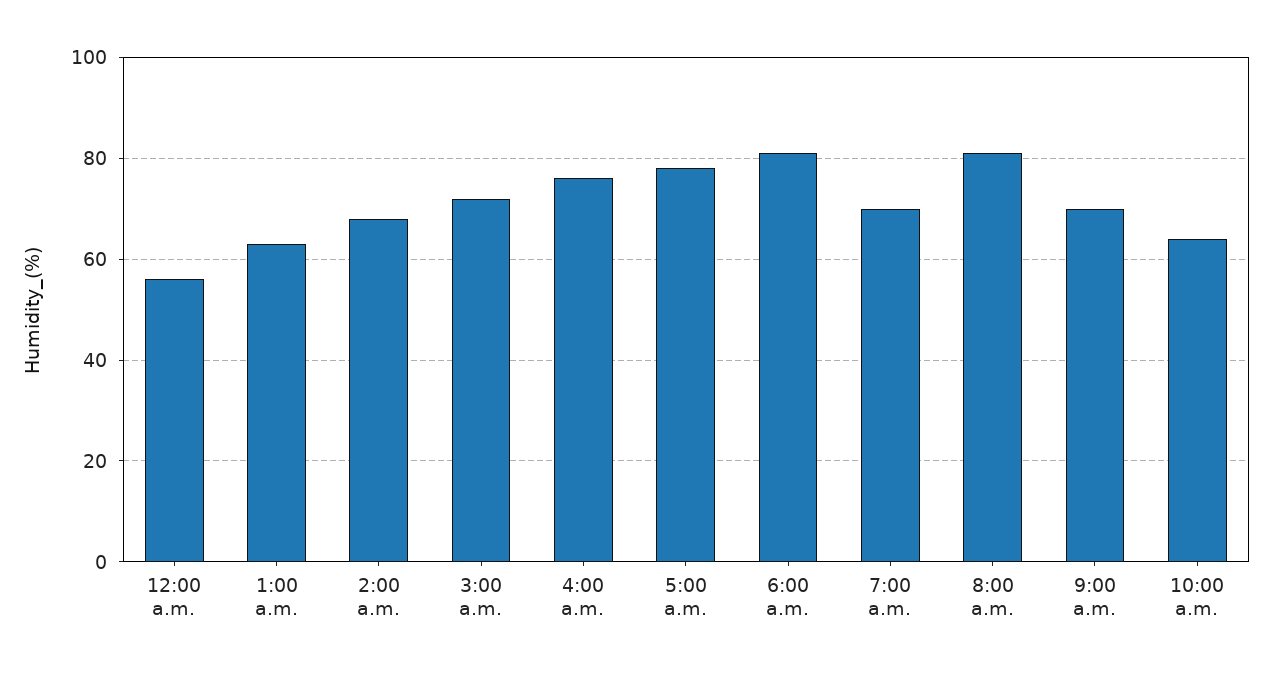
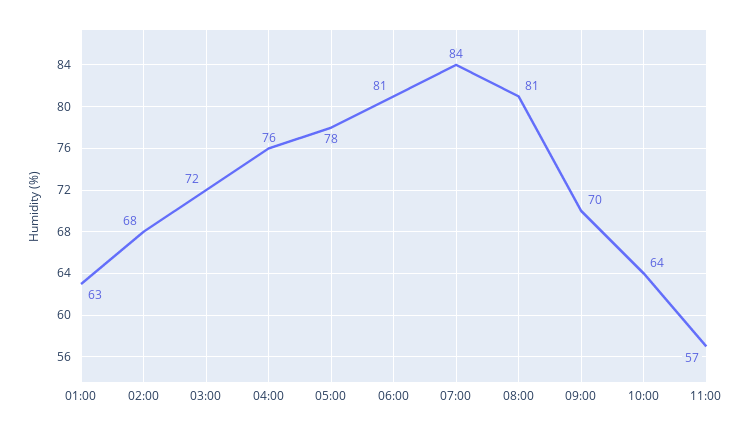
12:00 a.m.: 55 -> none
7:00 a.m.: 70 -> 84
11:00: none -> 57

